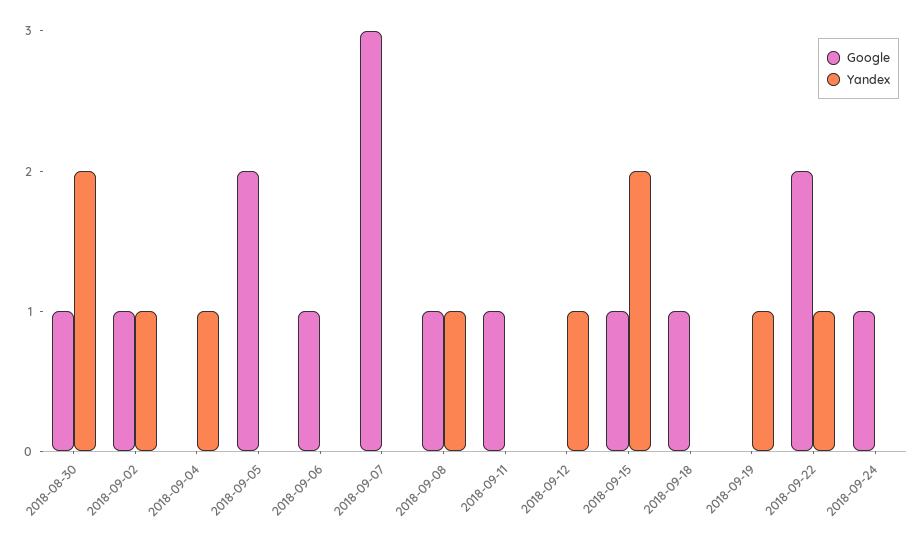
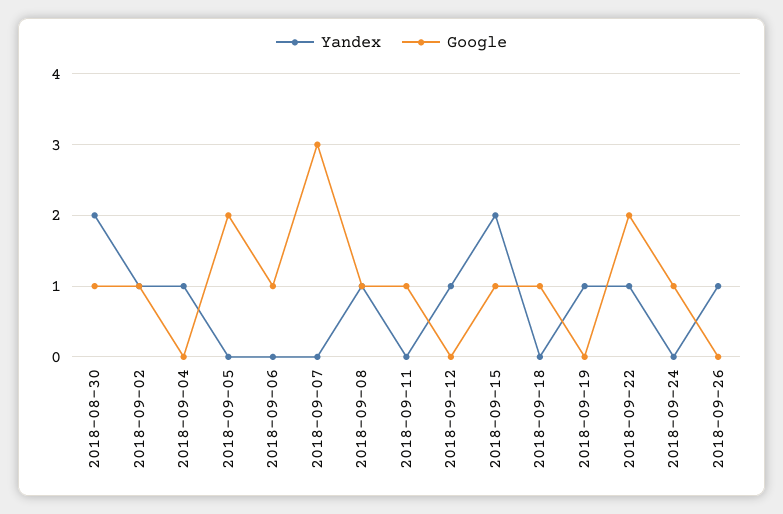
Yandex, 2018-09-26: none -> 1
Google, 2018-09-26: none -> 0

